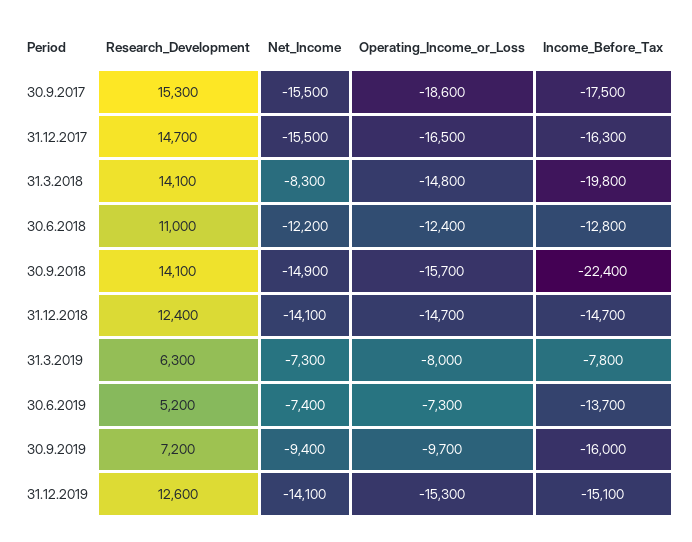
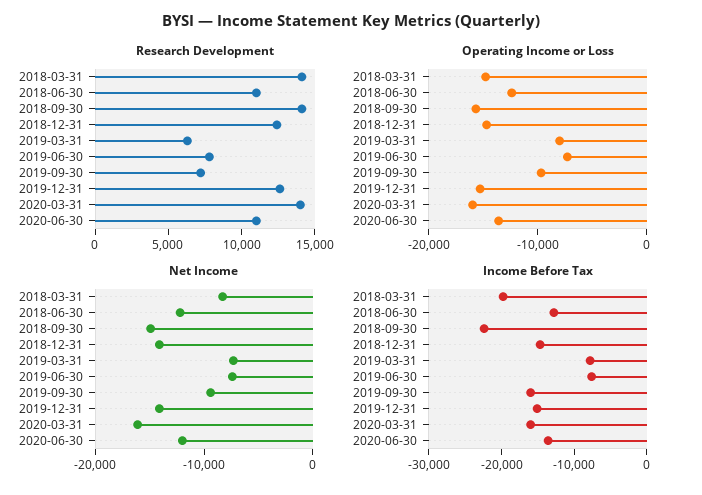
Research_Development, 30.9.2017: 15300 -> none
Net_Income, 30.9.2017: -15500 -> none
Operating_Income_or_Loss, 30.9.2017: -18600 -> none
Income_Before_Tax, 30.9.2017: -17500 -> none
Research_Development, 31.12.2017: 14700 -> none
Net_Income, 31.12.2017: -15500 -> none
Operating_Income_or_Loss, 31.12.2017: -16500 -> none
Income_Before_Tax, 31.12.2017: -16300 -> none
Research_Development, 30.6.2019: 5200 -> 8000
Income_Before_Tax, 30.6.2019: -13700 -> -8000
Research_Development, 2020-03-31: none -> 14000
Research_Development, 2020-06-30: none -> 11000
Operating_Income_or_Loss, 2020-03-31: none -> -16000
Operating_Income_or_Loss, 2020-06-30: none -> -14000
Net_Income, 2020-03-31: none -> -16000
Net_Income, 2020-06-30: none -> -12000
Income_Before_Tax, 2020-03-31: none -> -16000
Income_Before_Tax, 2020-06-30: none -> -14000

